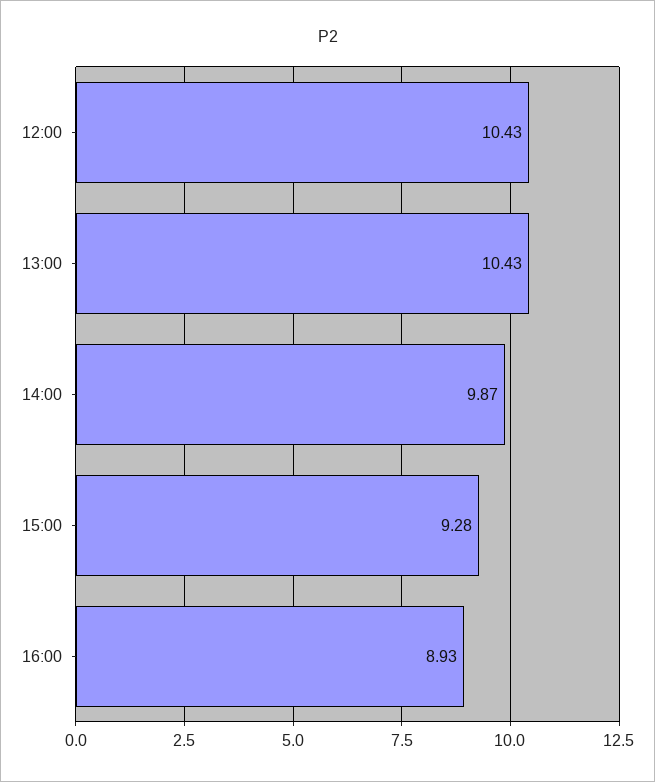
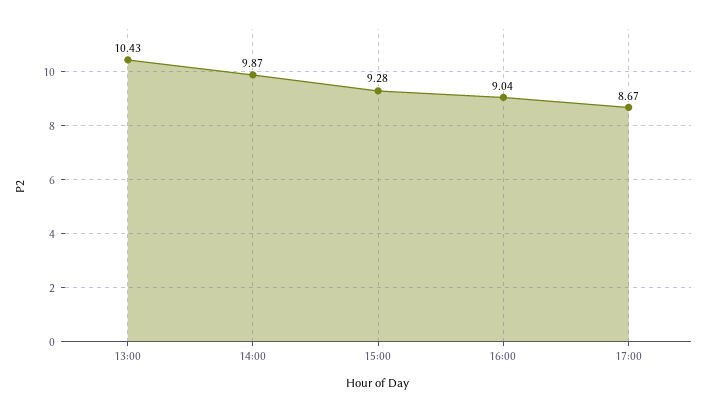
12:00: 10.43 -> none
16:00: 8.93 -> 9.04
17:00: none -> 8.67

